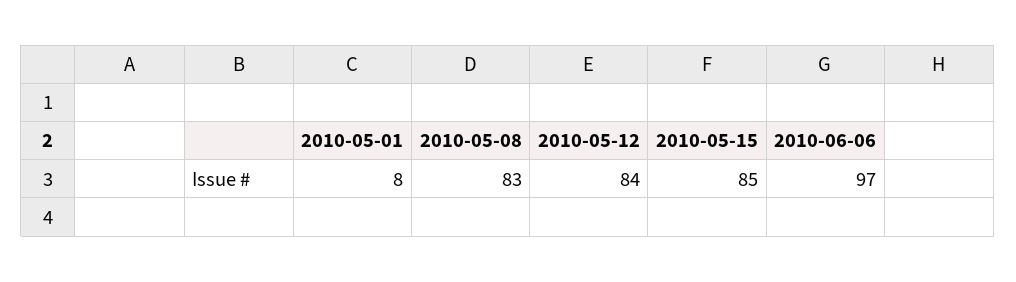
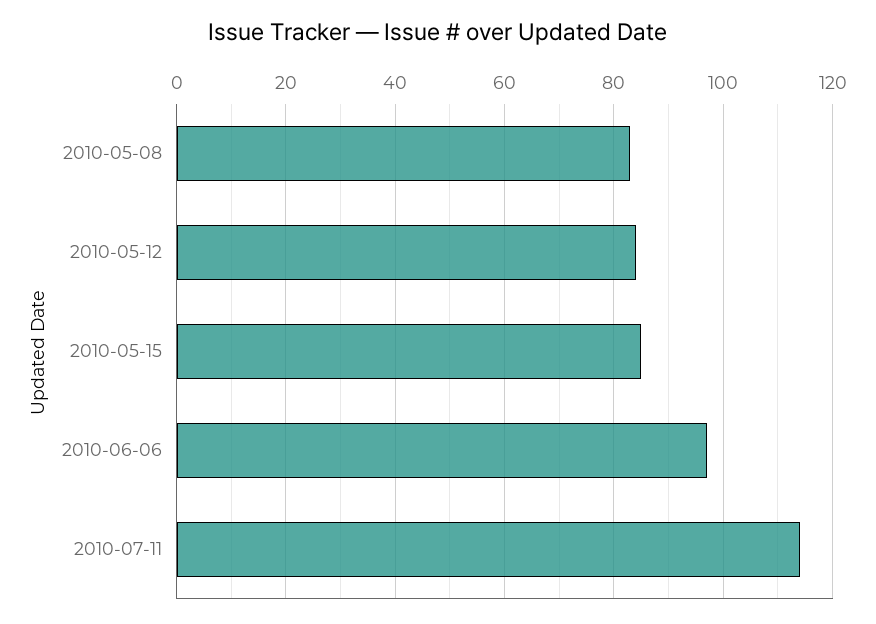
2010-05-01: 8 -> none
2010-07-11: none -> 115

